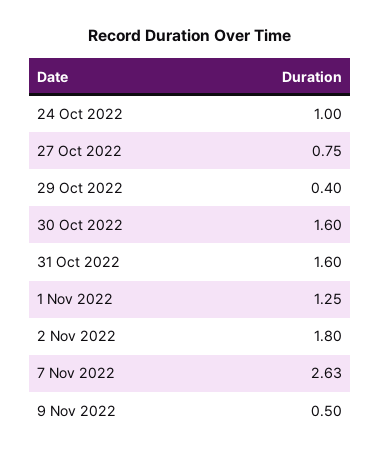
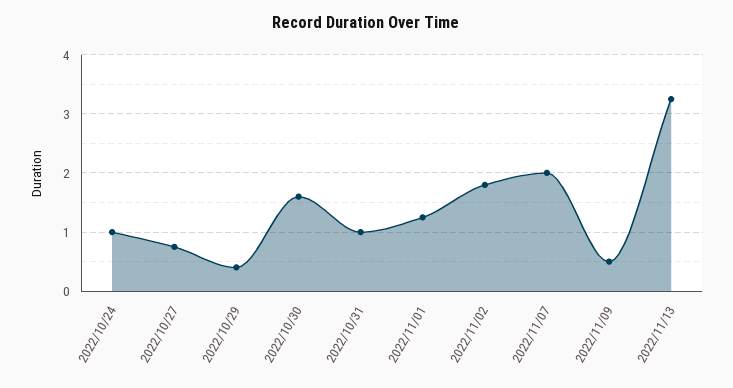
31 Oct 2022: 1.6 -> 1
7 Nov 2022: 2.63 -> 2
2022/11/13: none -> 3.2

